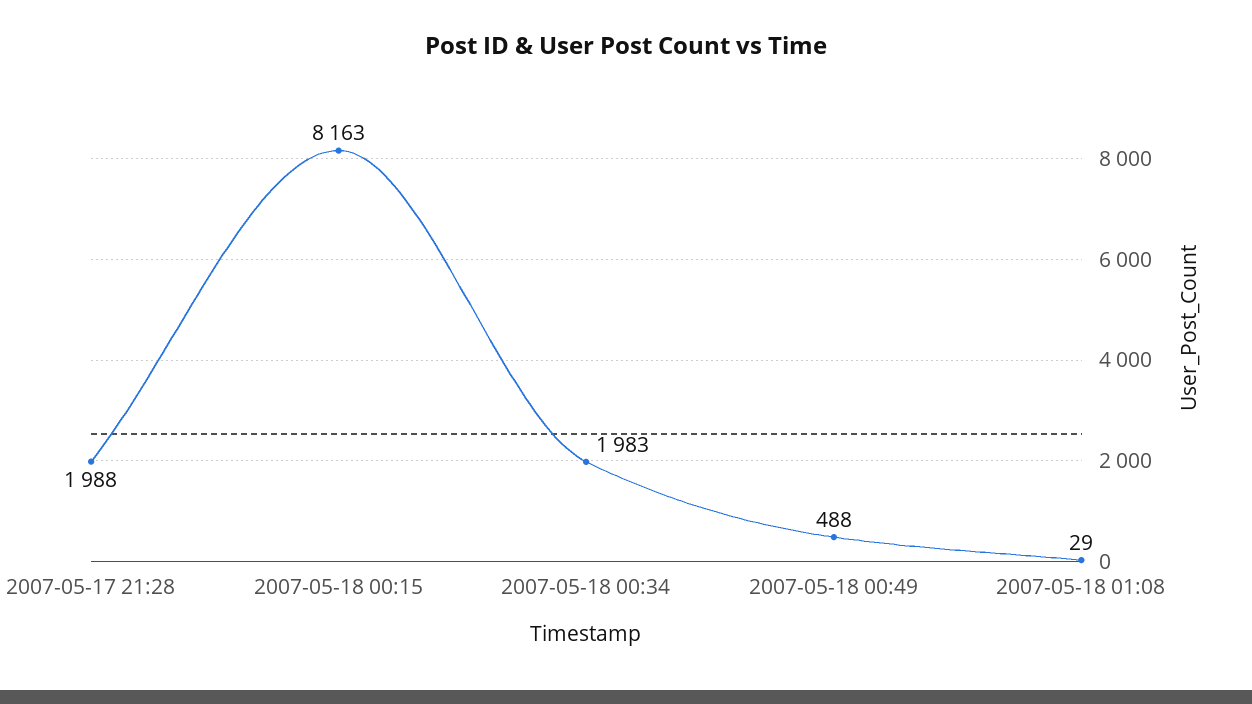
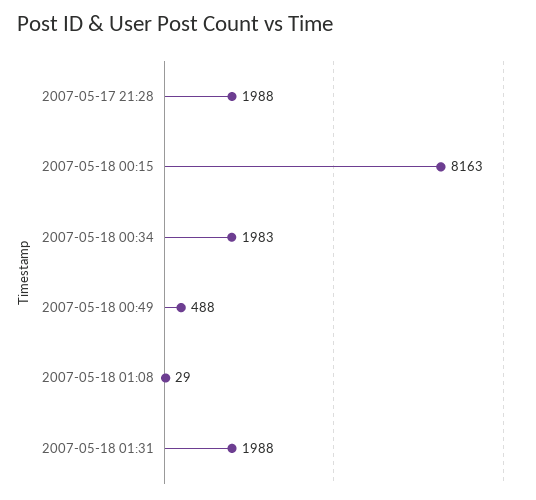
2007-05-18 01:31: none -> 1988

